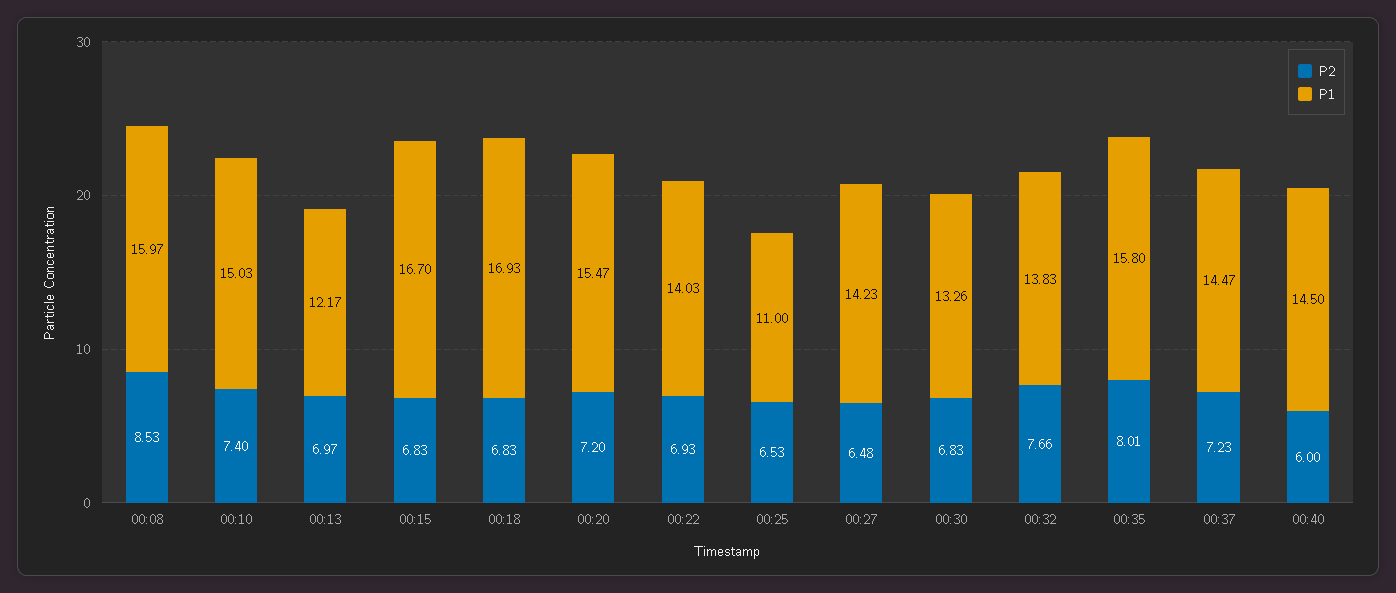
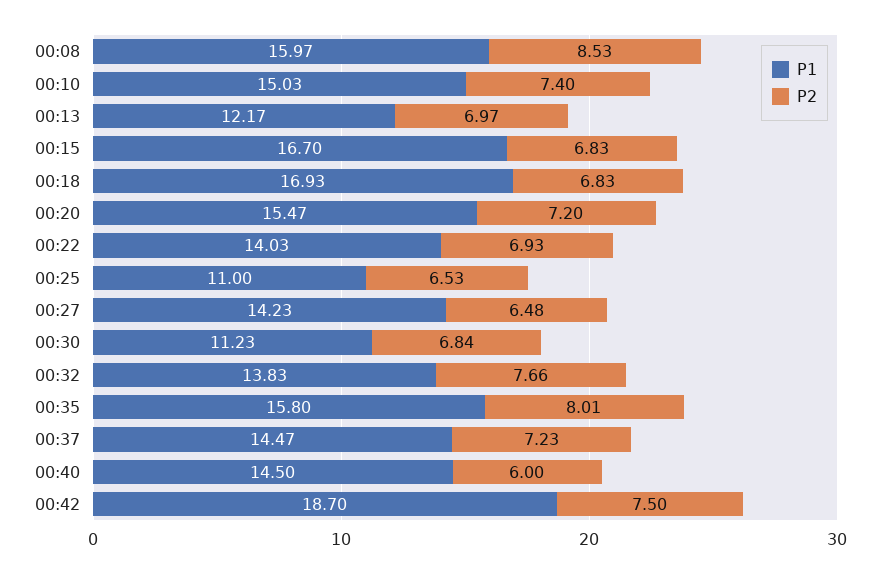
P2, 00:30: 6.83 -> 6.84
P1, 00:30: 13.26 -> 11.23
P1, 00:42: none -> 18.7
P2, 00:42: none -> 7.5

